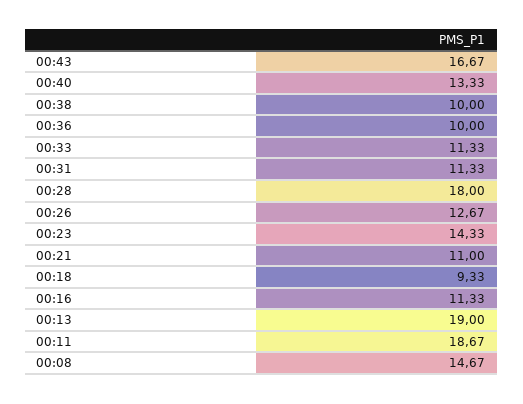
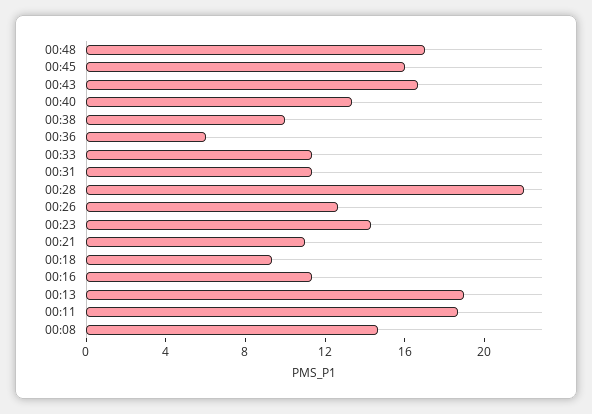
00:36: 10 -> 6
00:28: 18 -> 22
00:48: none -> 17
00:45: none -> 16

